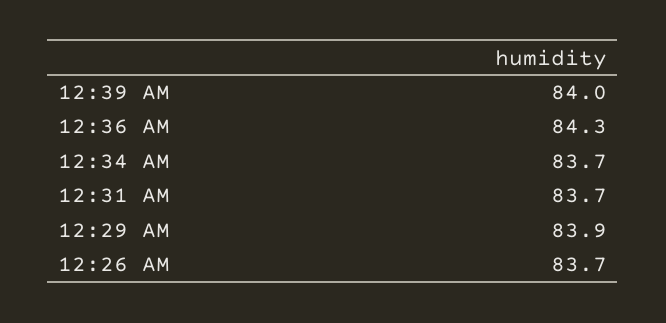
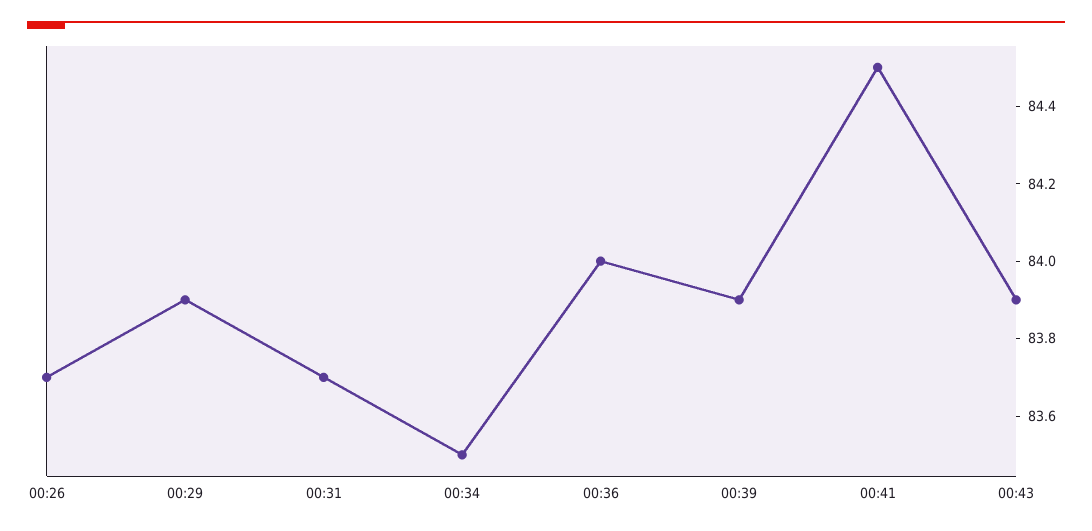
12:39 AM: 84 -> 83.9
12:36 AM: 84.3 -> 84
12:34 AM: 83.7 -> 83.5
00:41: none -> 84.5
00:43: none -> 83.9

